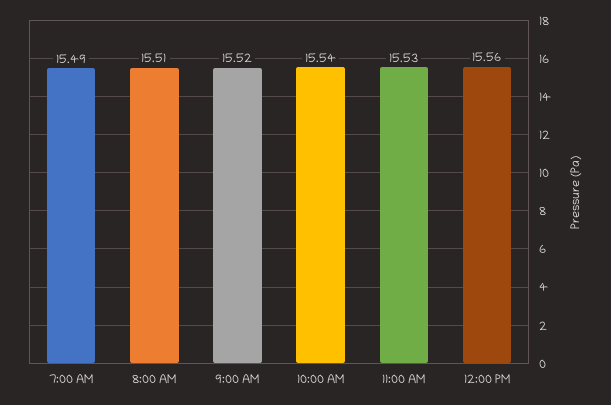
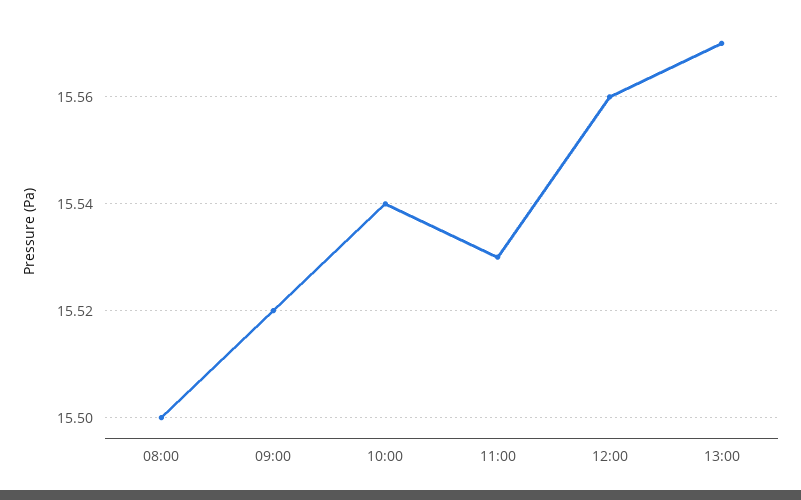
7:00 AM: 15.49 -> none
8:00 AM: 15.51 -> 15.5
13:00: none -> 15.57

